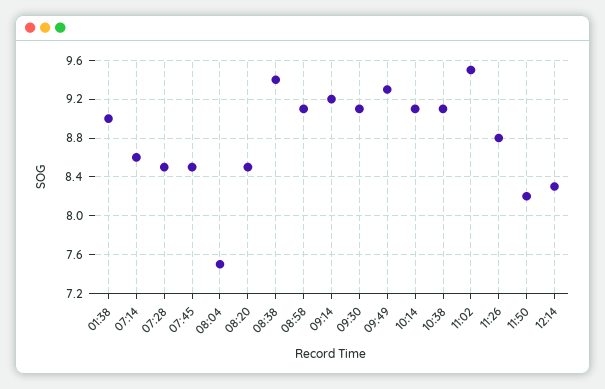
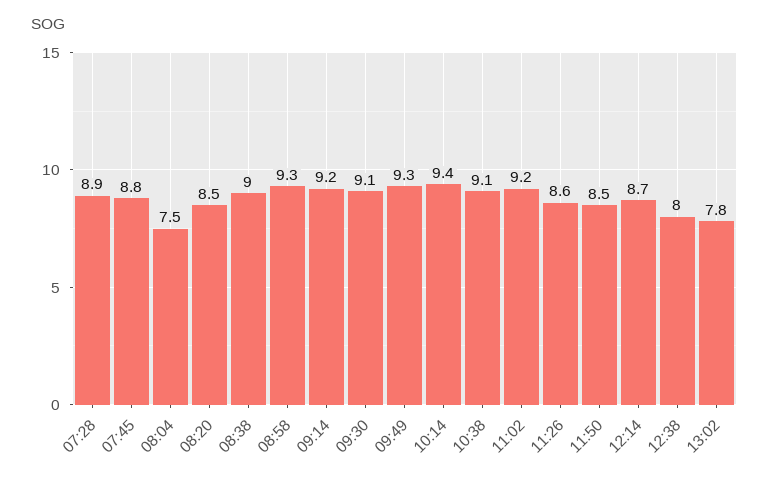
01:38: 9 -> none
07:14: 8.6 -> none
07:28: 8.5 -> 8.9
07:45: 8.5 -> 8.8
08:38: 9.4 -> 9
08:58: 9.1 -> 9.3
10:14: 9.1 -> 9.4
11:02: 9.5 -> 9.2
11:26: 8.8 -> 8.6
11:50: 8.2 -> 8.5
12:14: 8.3 -> 8.7
12:38: none -> 8
13:02: none -> 7.8

